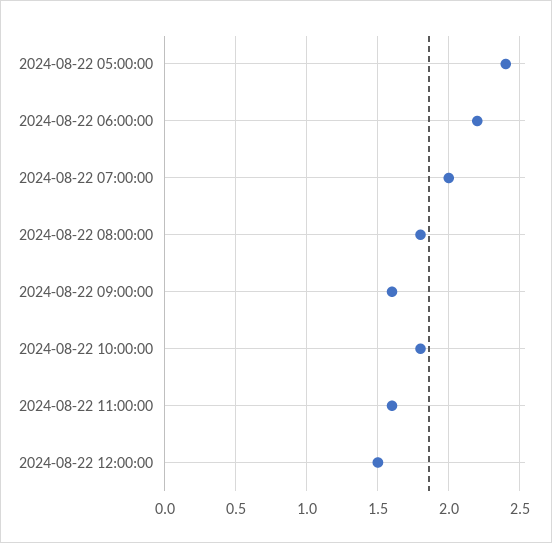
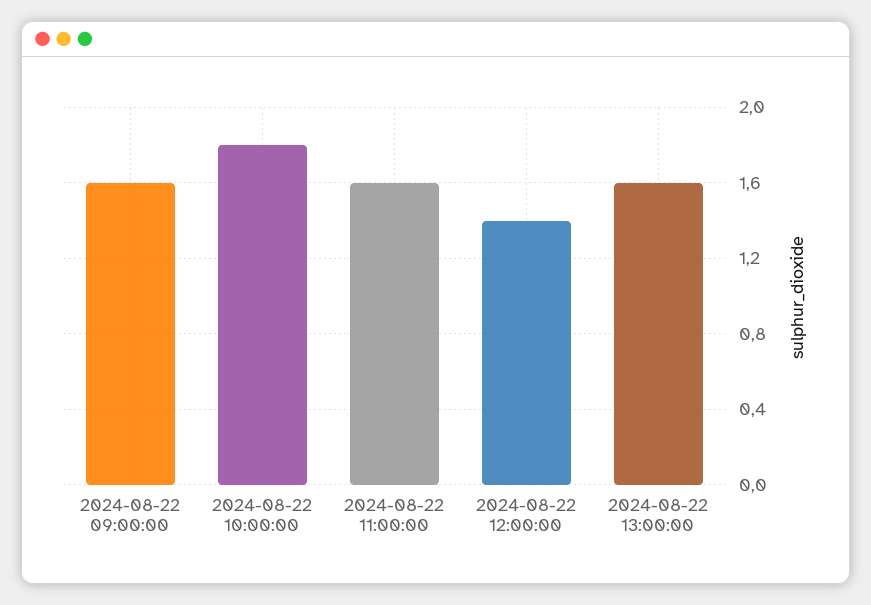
2024-08-22 05:00:00: 2.4 -> none
2024-08-22 06:00:00: 2.2 -> none
2024-08-22 07:00:00: 2 -> none
2024-08-22 08:00:00: 1.8 -> none
2024-08-22 12:00:00: 1.5 -> 1.4
2024-08-22 13:00:00: none -> 1.6

